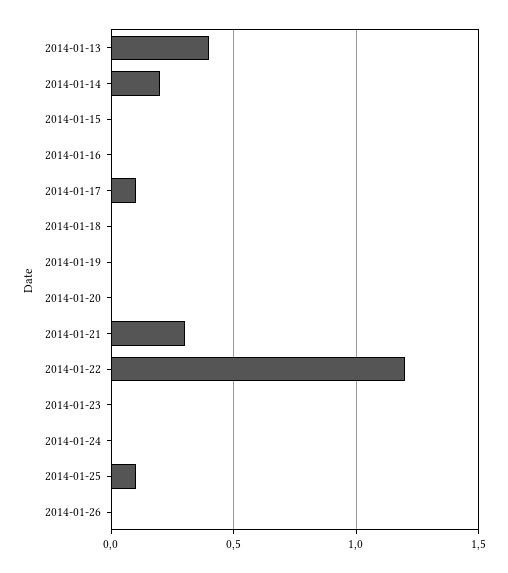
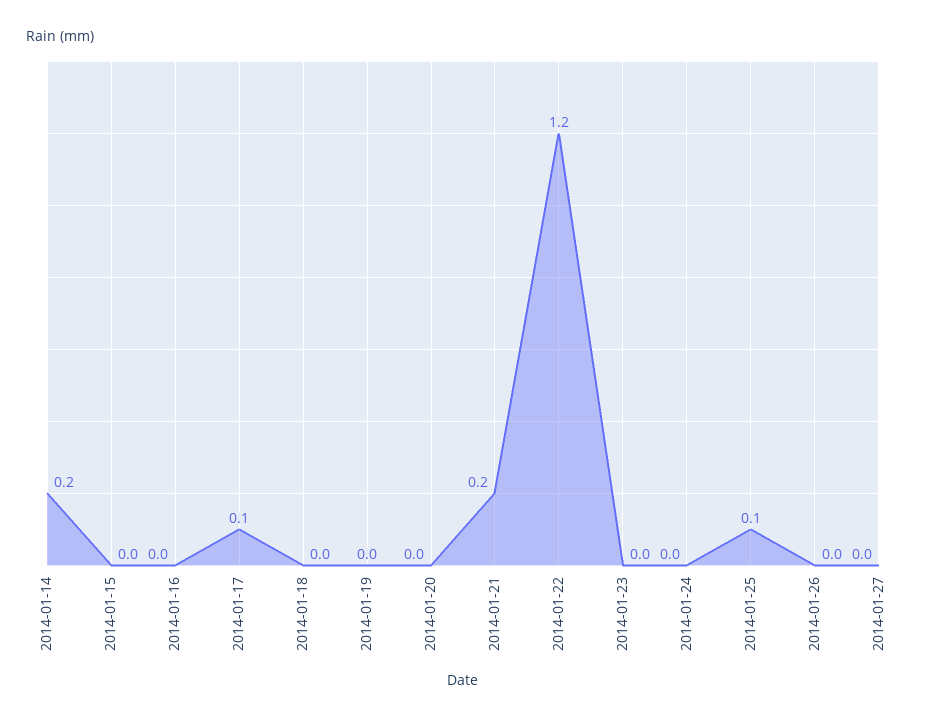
2014-01-13: 0.4 -> none
2014-01-21: 0.3 -> 0.2
2014-01-27: none -> 0

